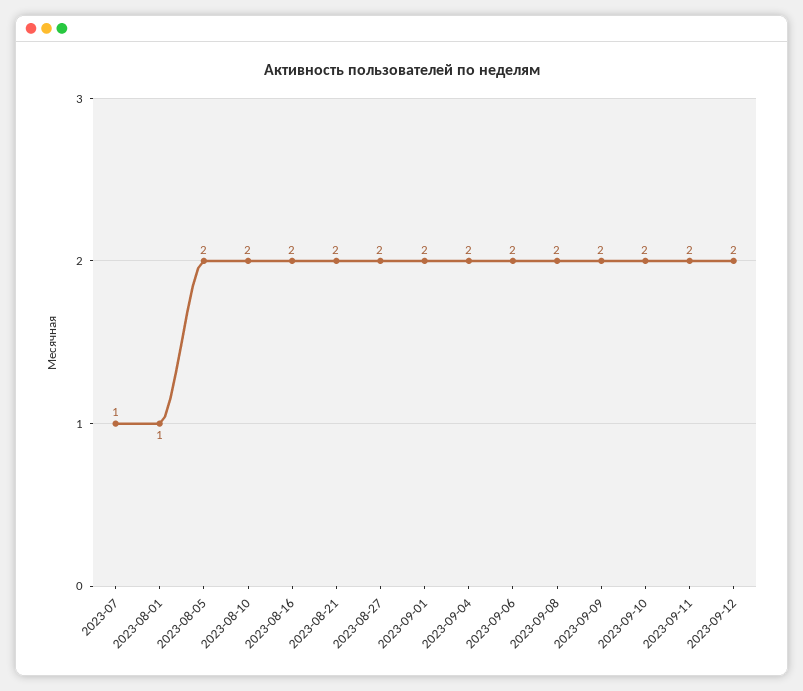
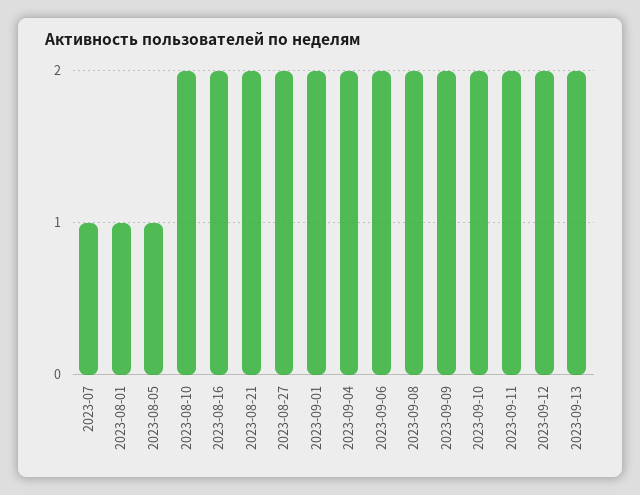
2023-08-05: 2 -> 1
2023-09-13: none -> 2

